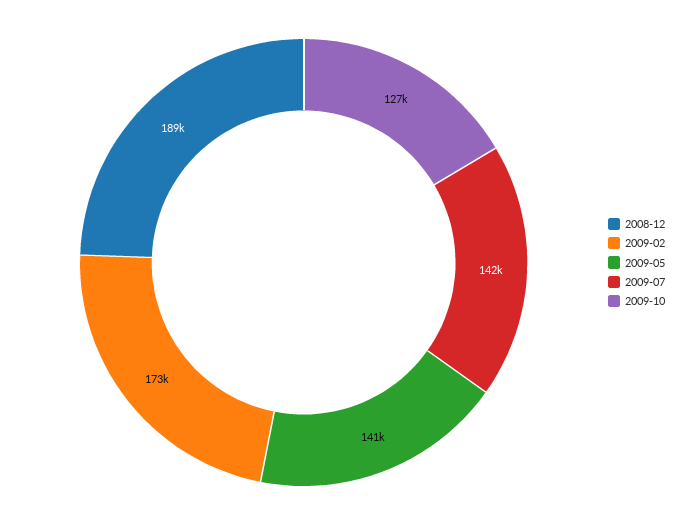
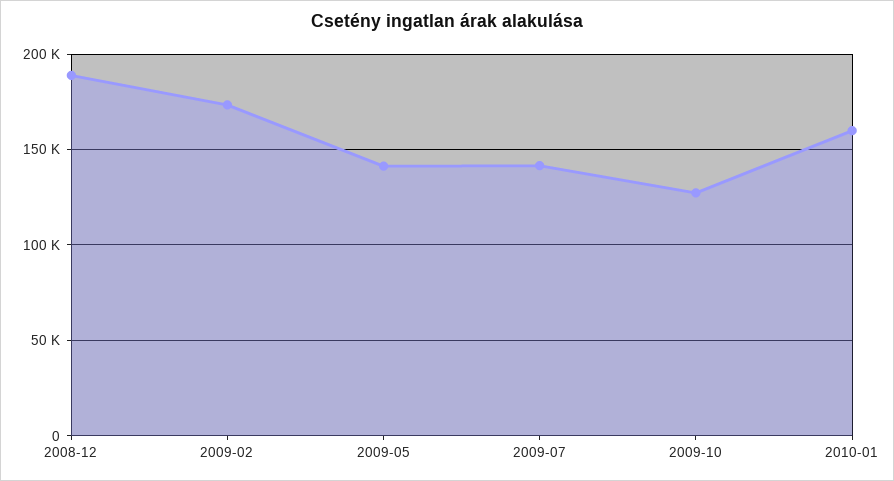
2010-01: none -> 160000

